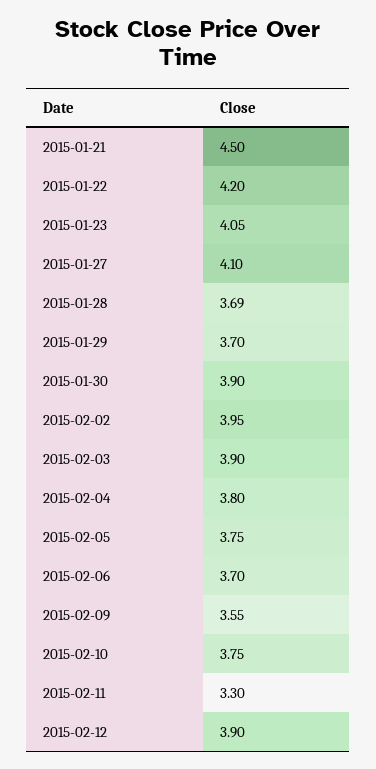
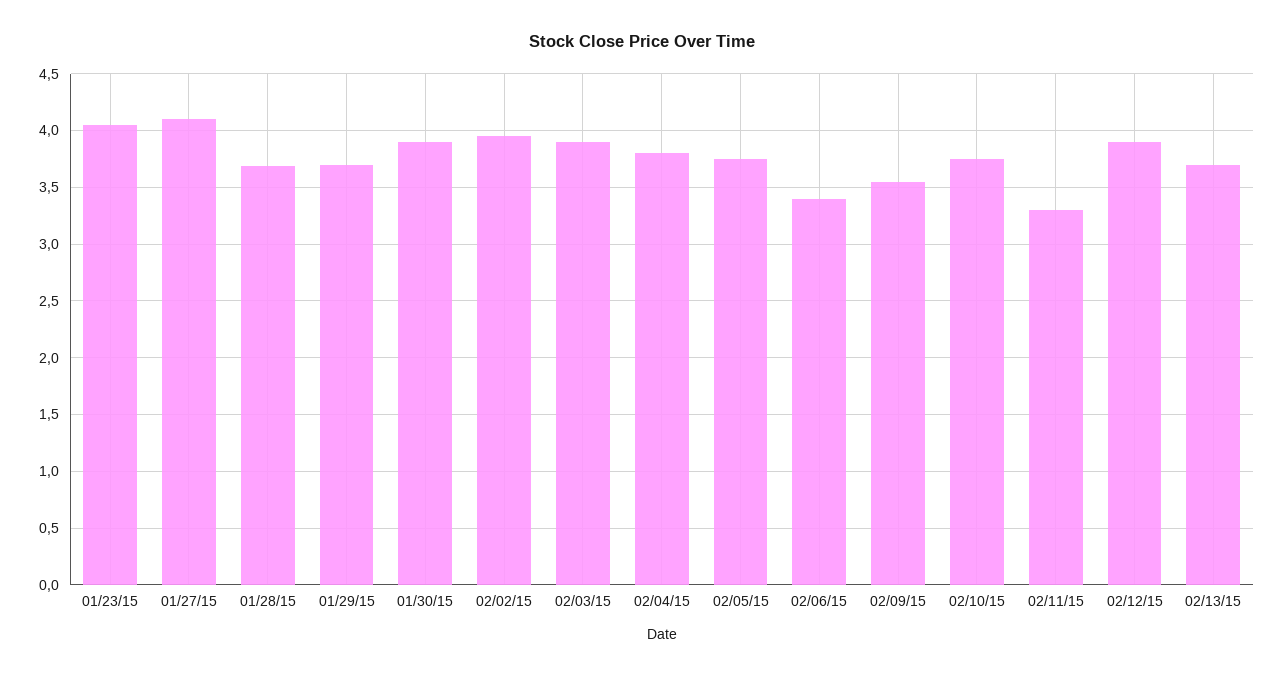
2015-01-21: 4.5 -> none
2015-01-22: 4.2 -> none
2015-02-06: 3.7 -> 3.4
02/13/15: none -> 3.7

